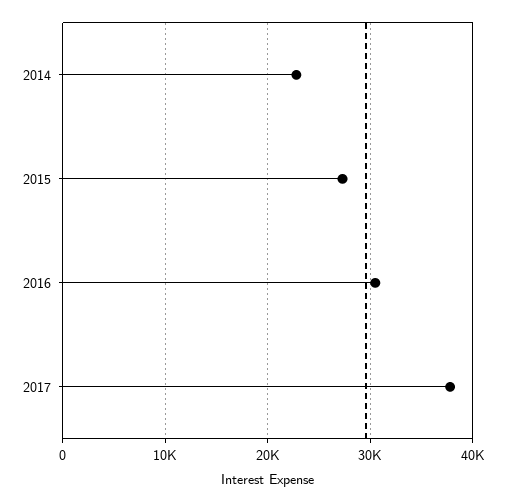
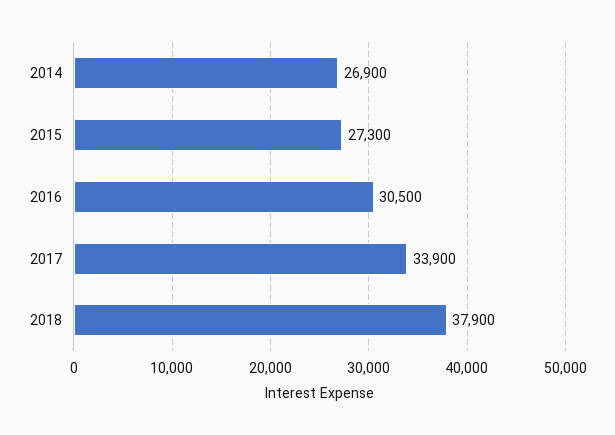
2014: 23000 -> 26900
2017: 38000 -> 33900
2018: none -> 37900

